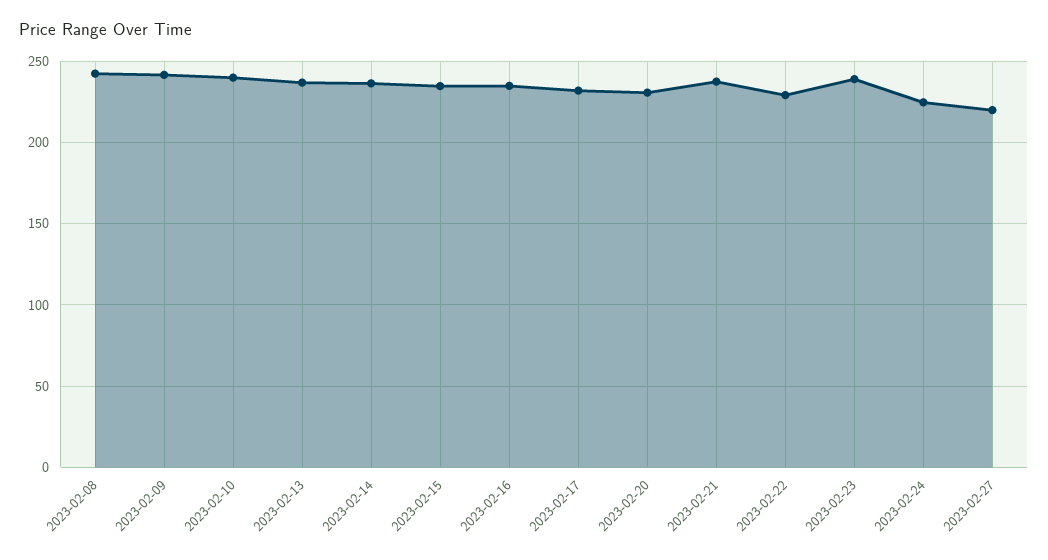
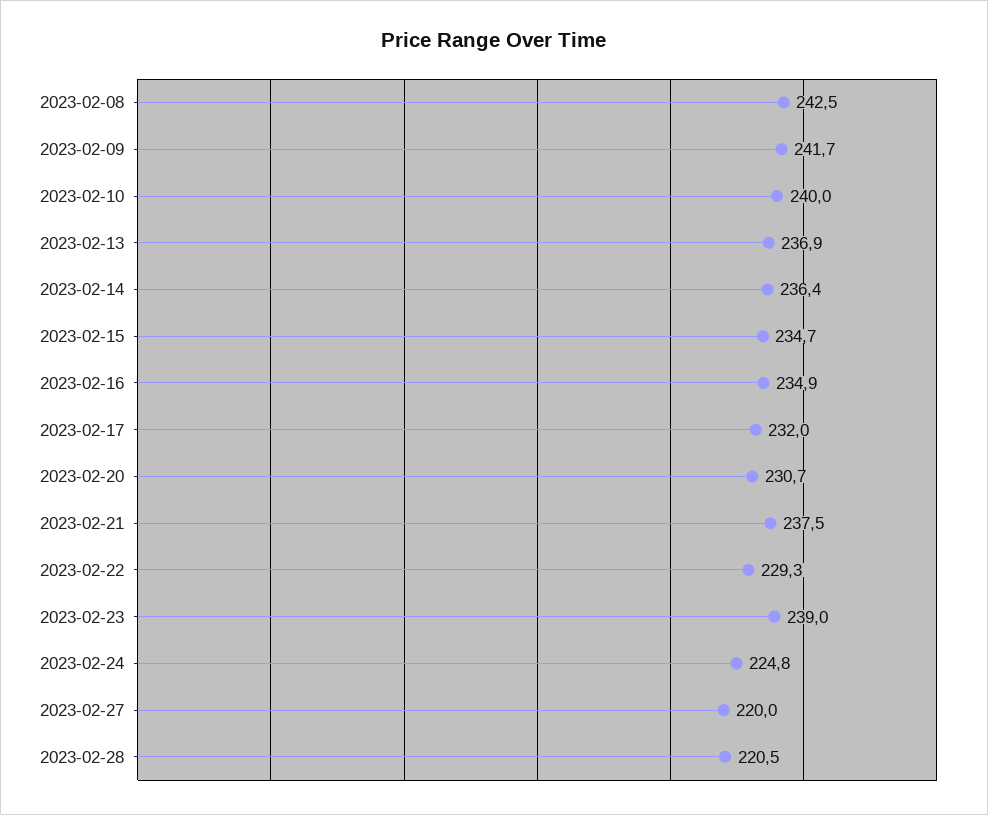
2023-02-28: none -> 220.5

